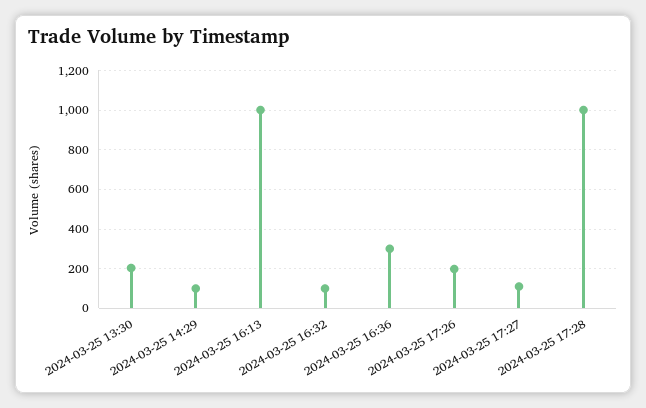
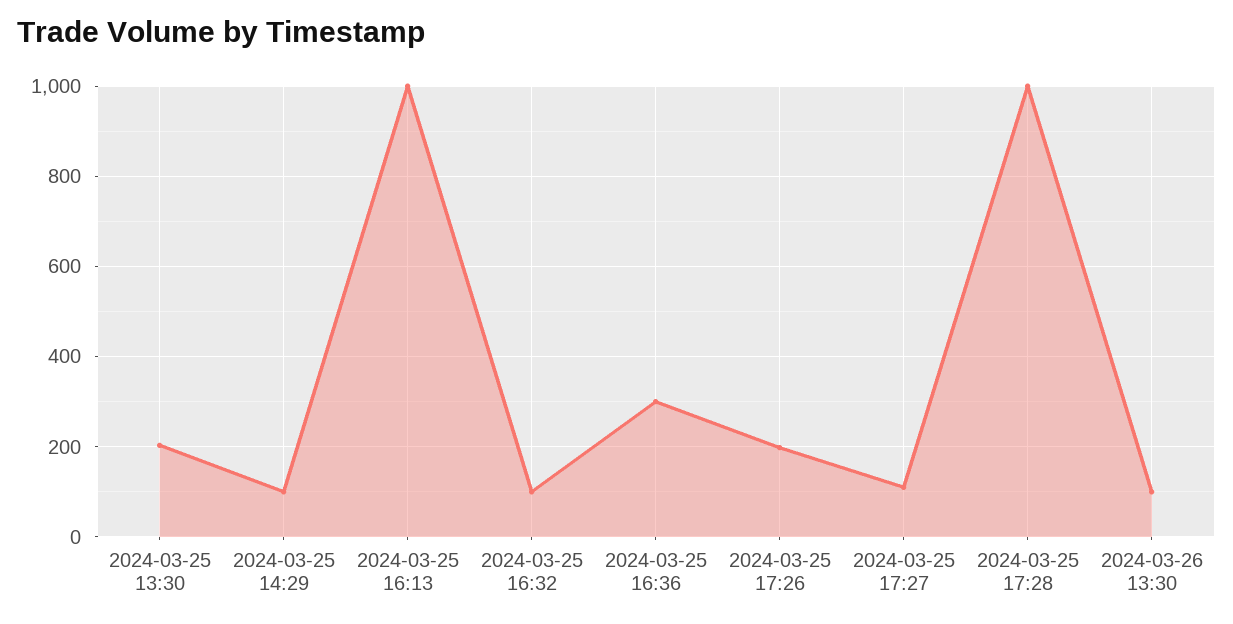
2024-03-26 13:30: none -> 100

